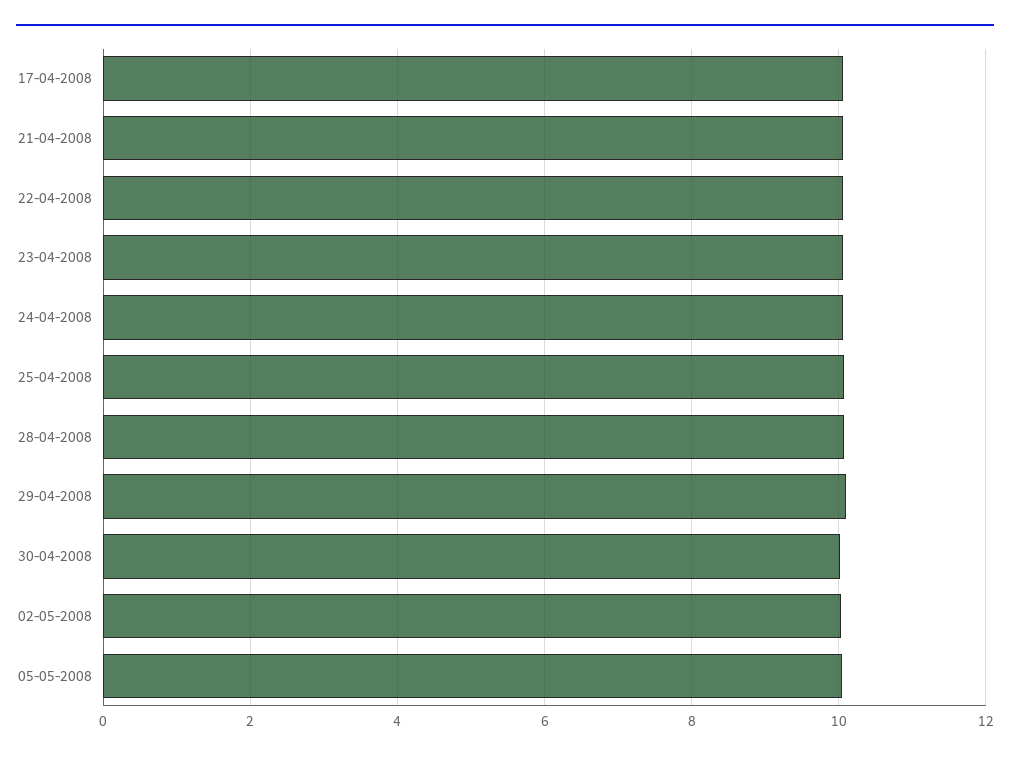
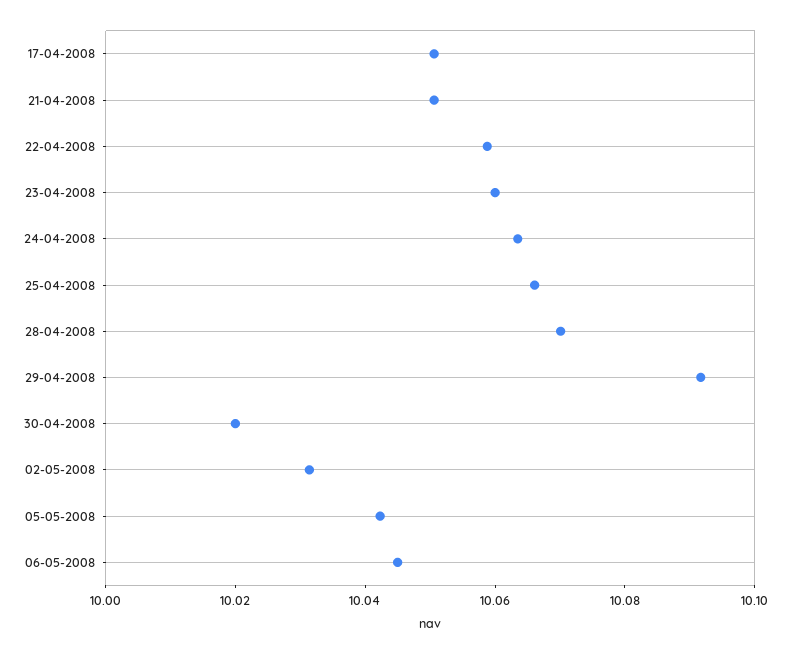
06-05-2008: none -> 10.045

